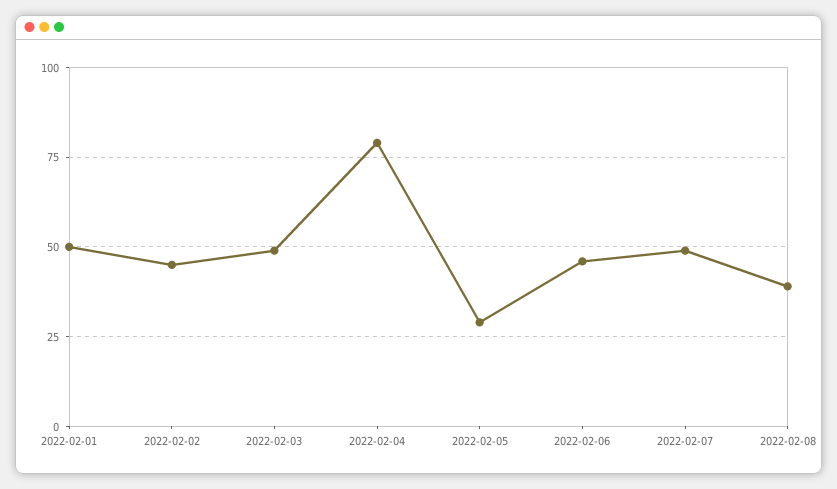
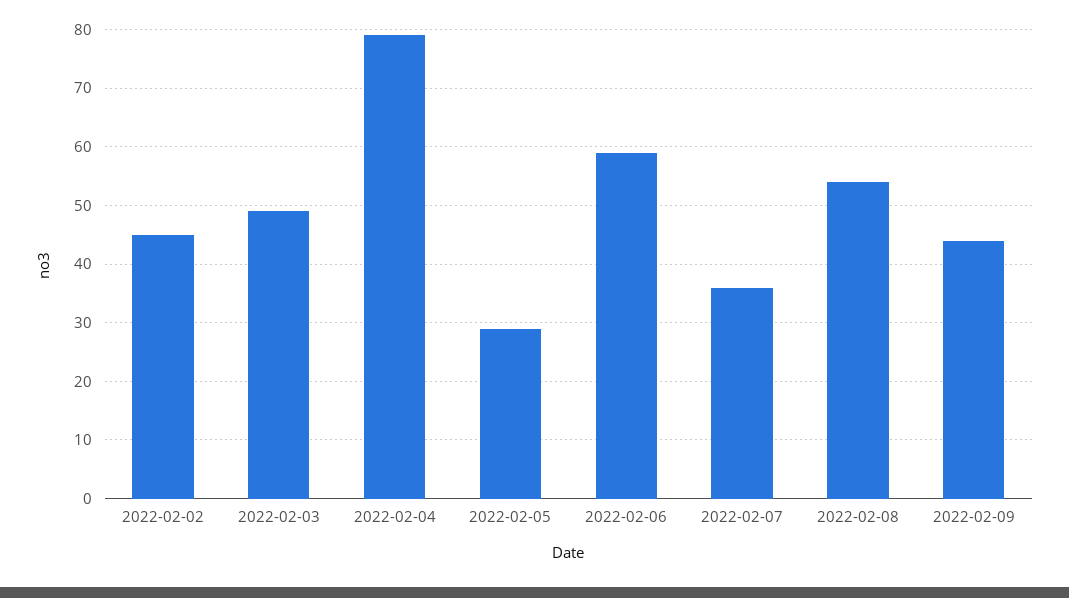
2022-02-01: 50 -> none
2022-02-06: 45 -> 60
2022-02-07: 50 -> 35
2022-02-08: 40 -> 55
2022-02-09: none -> 45

